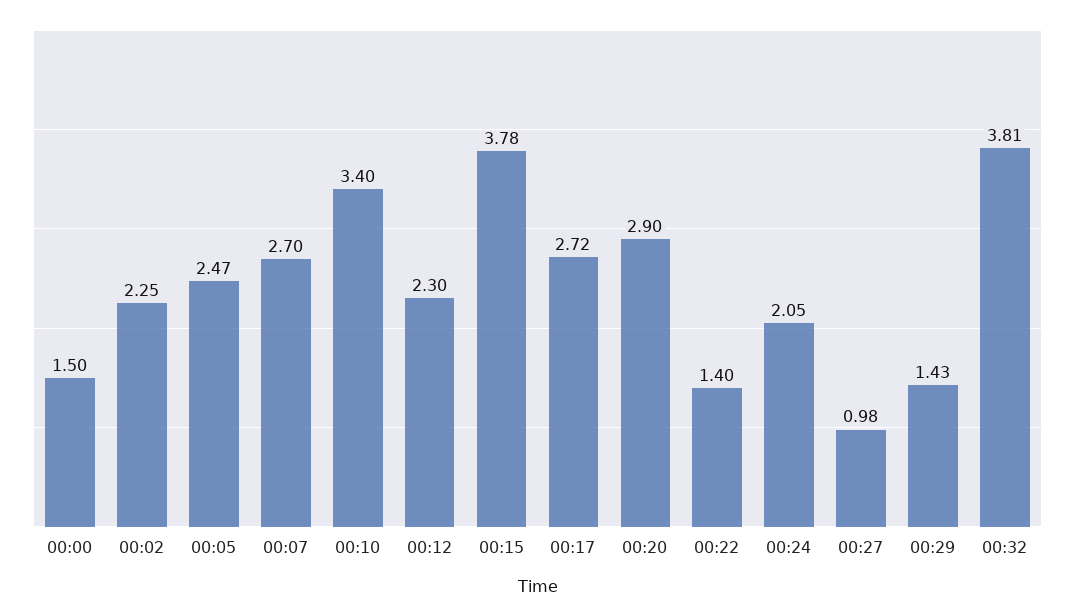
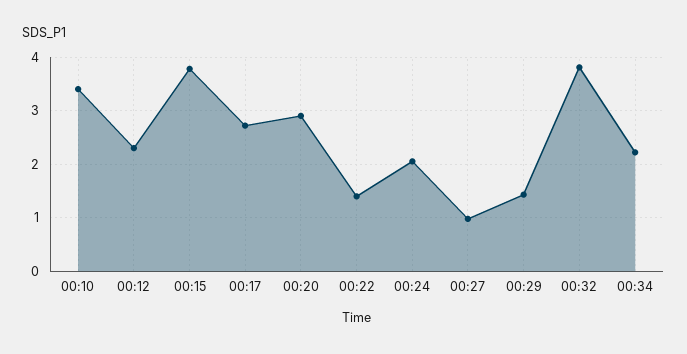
00:00: 1.5 -> none
00:02: 2.25 -> none
00:05: 2.47 -> none
00:07: 2.7 -> none
00:34: none -> 2.2

